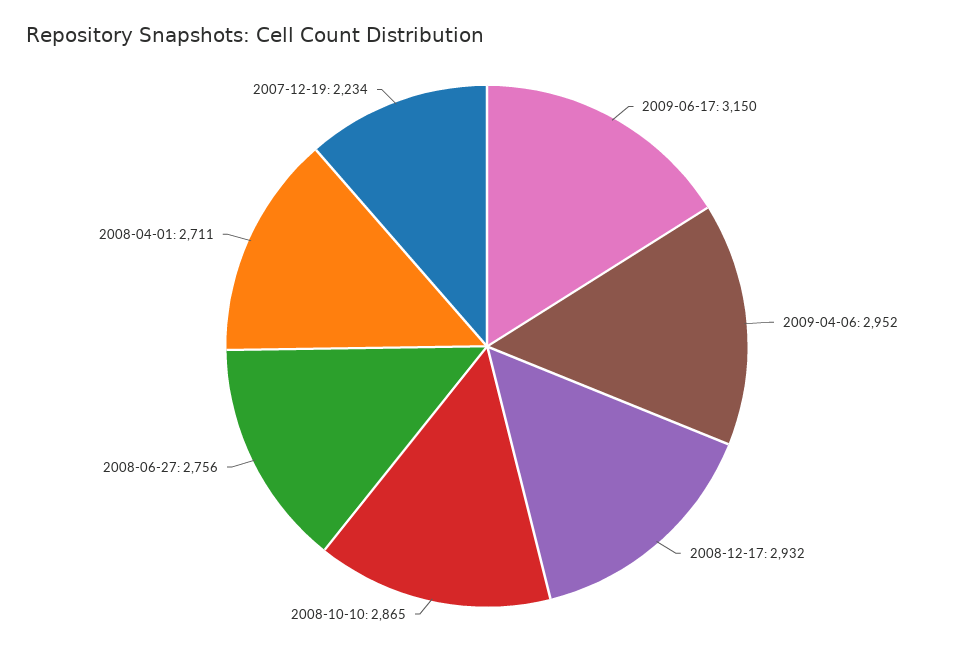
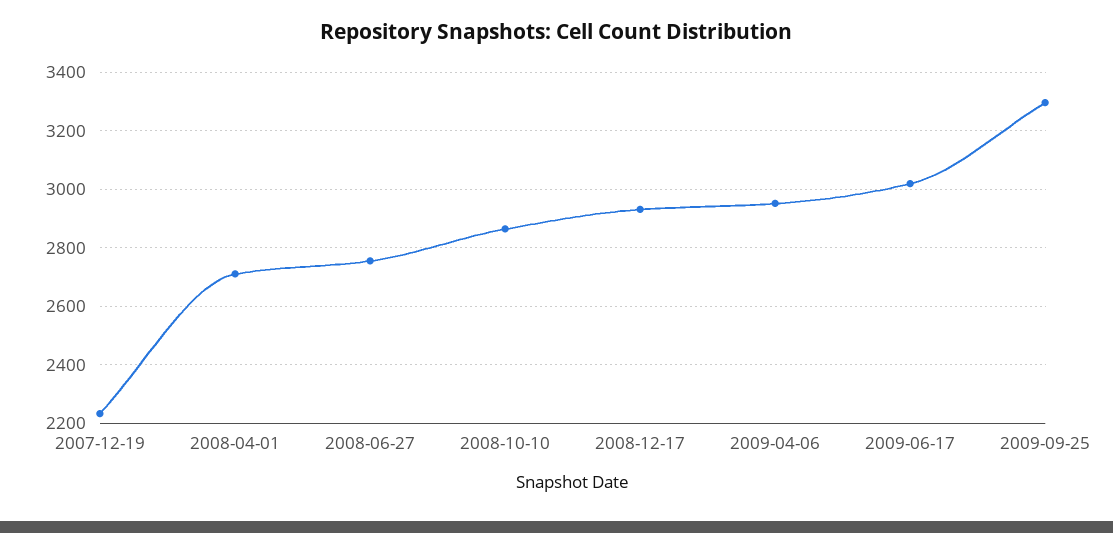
2009-06-17: 3150 -> 3025
2009-09-25: none -> 3300

